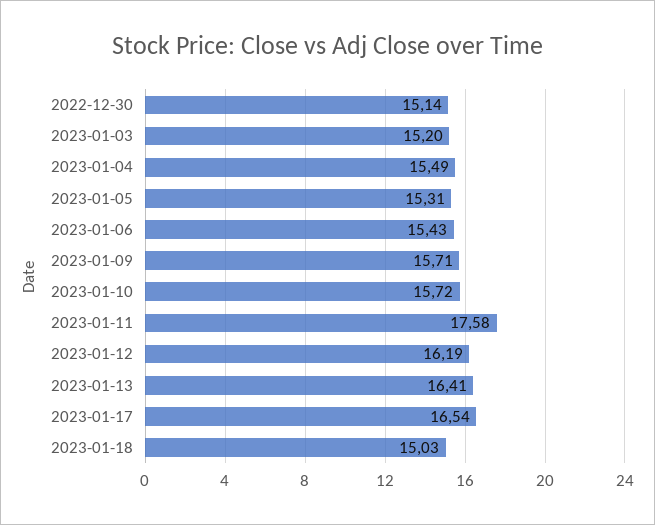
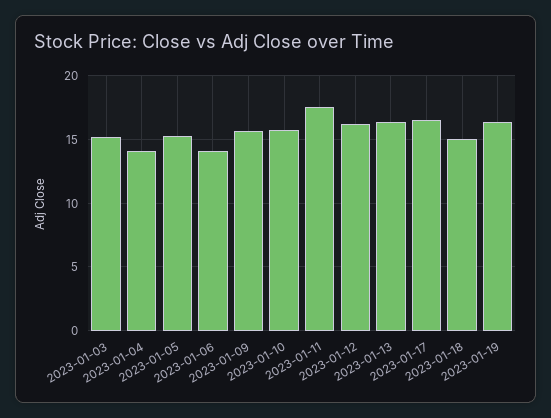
2022-12-30: 15.14 -> none
2023-01-04: 15.49 -> 14
2023-01-06: 15.43 -> 14
2023-01-19: none -> 16.5

